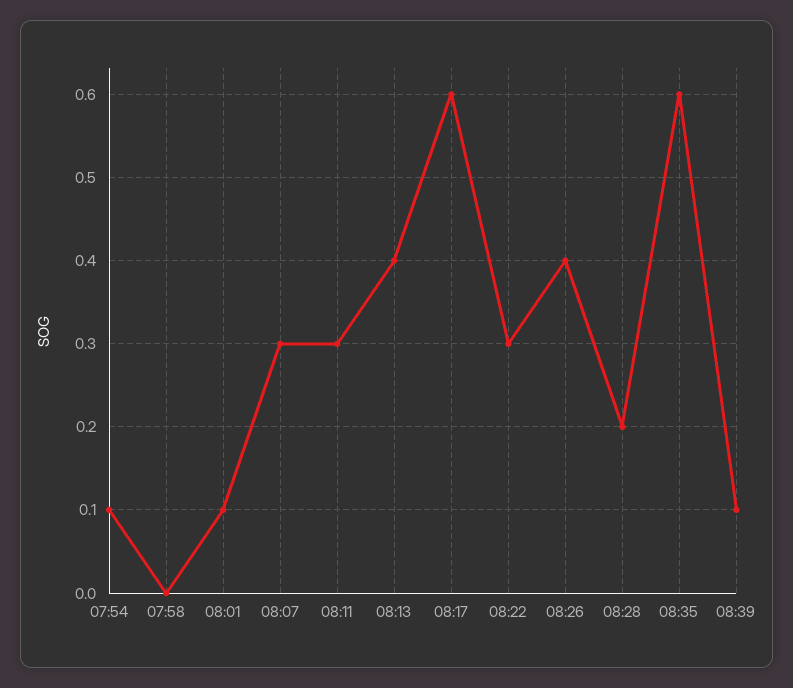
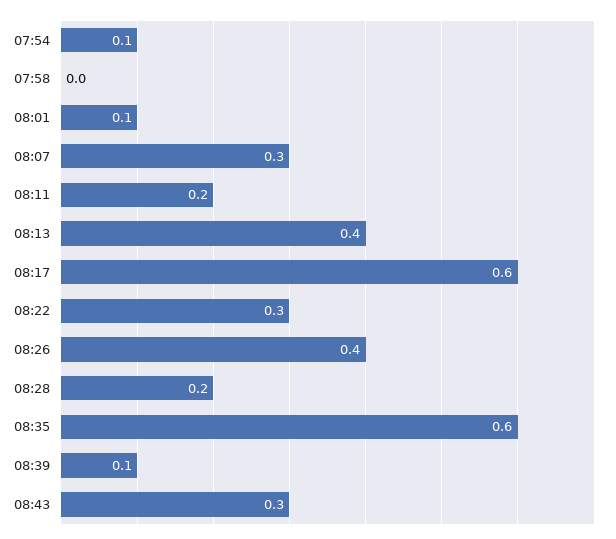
08:11: 0.3 -> 0.2
08:43: none -> 0.3

